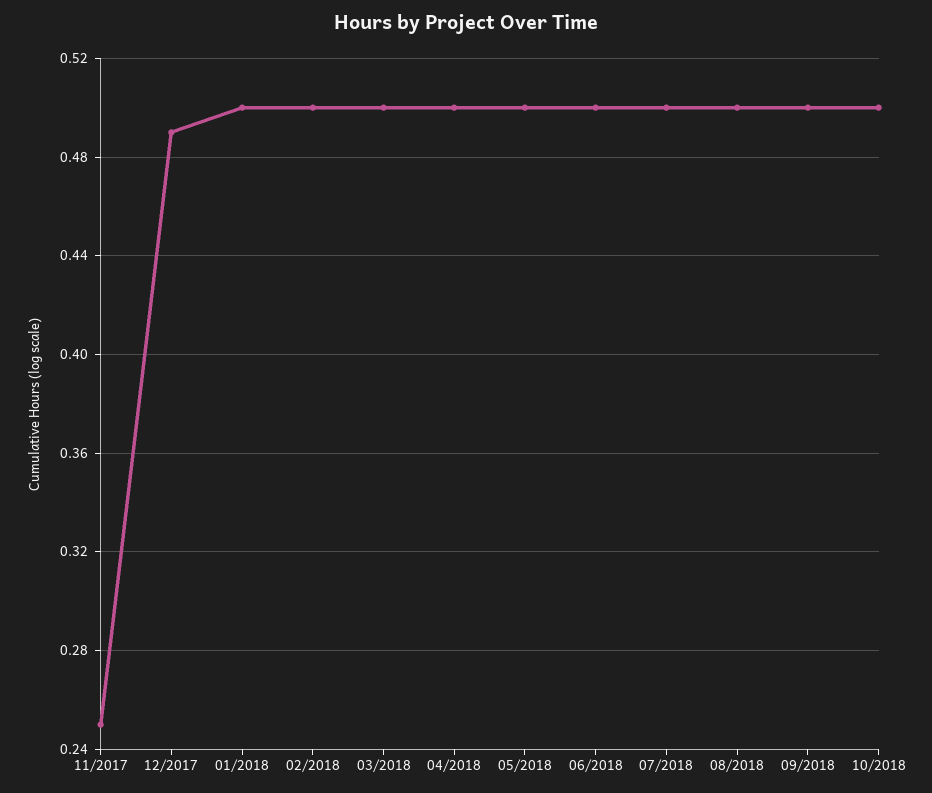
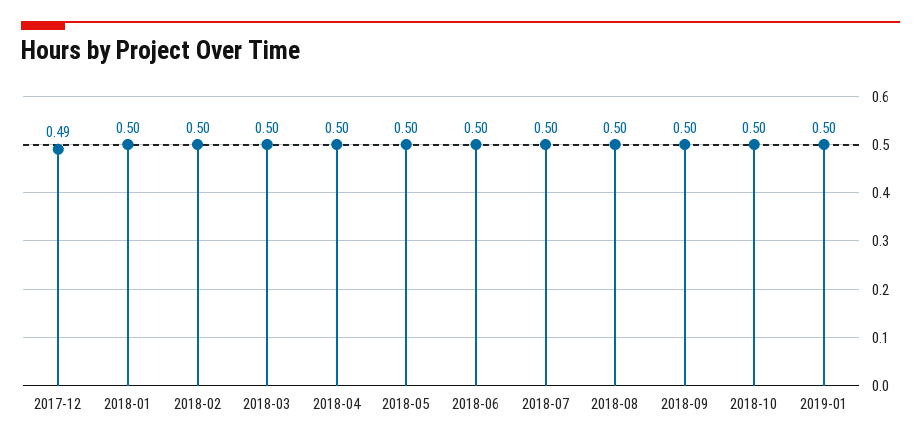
11/2017: 0.25 -> none
2019-01: none -> 0.5

